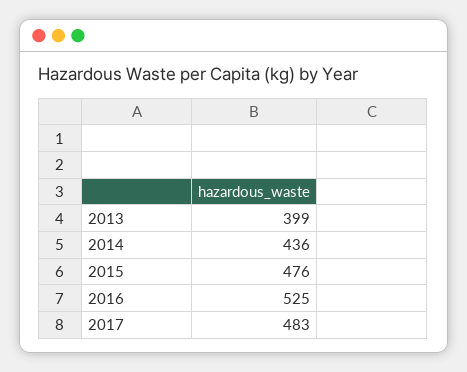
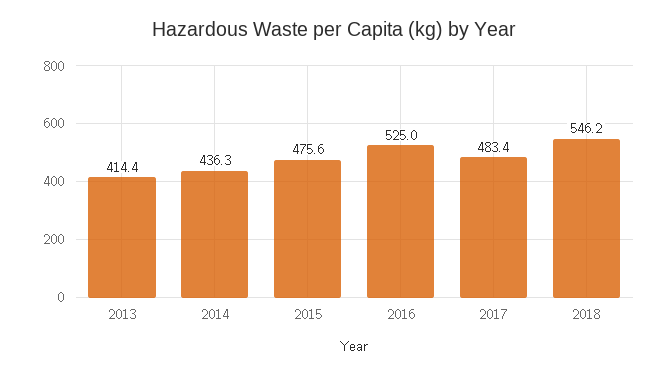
2013: 399 -> 414.4
2018: none -> 546.2

